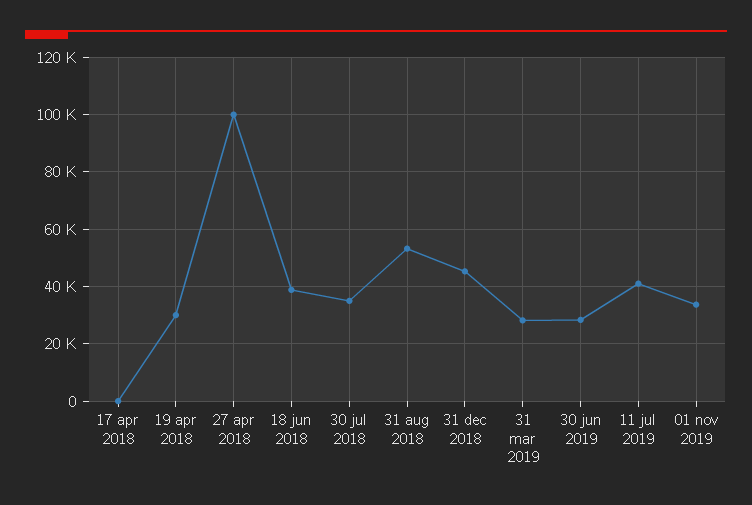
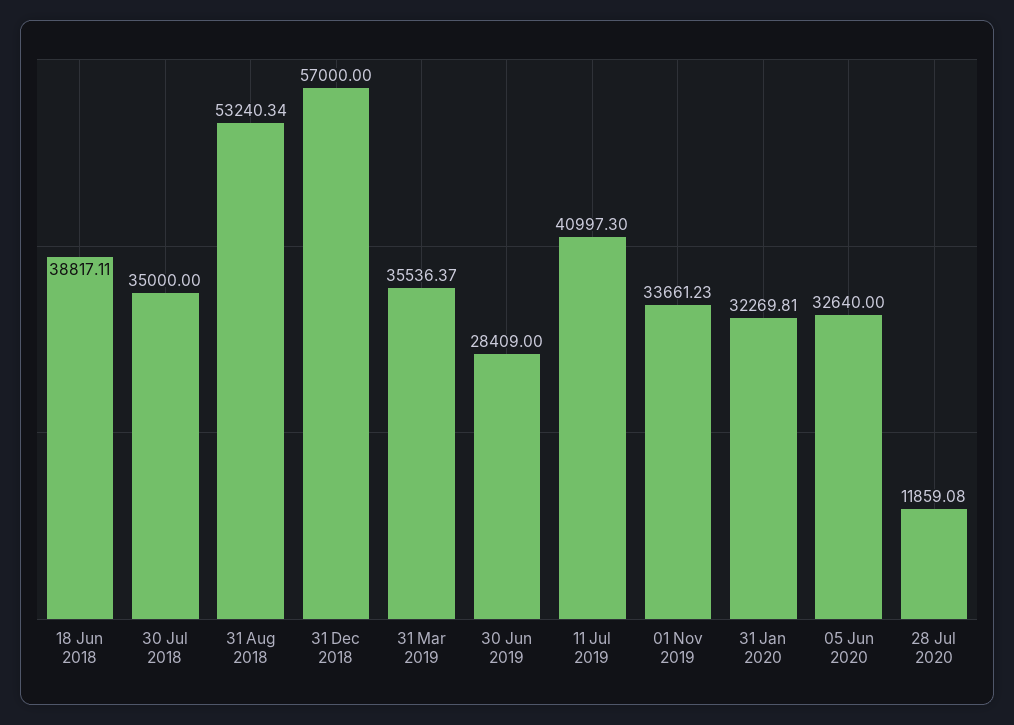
17 apr 2018: 0 -> none
19 apr 2018: 30000 -> none
27 apr 2018: 100000 -> none
31 dec 2018: 45000 -> 57000
31 mar 2019: 27500 -> 35536.37
31 Jan 2020: none -> 32269.81
05 Jun 2020: none -> 32640
28 Jul 2020: none -> 11859.08

